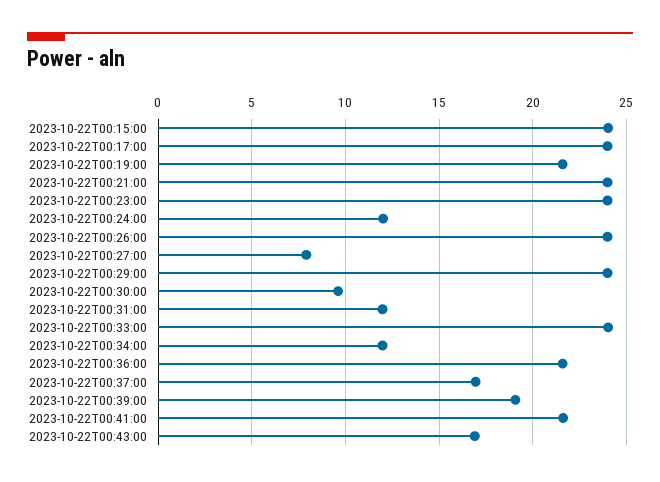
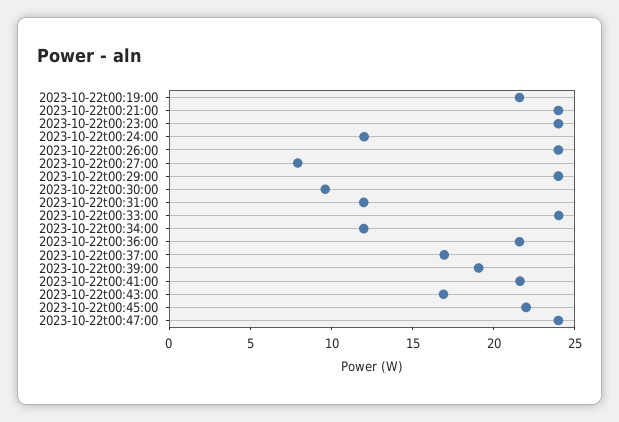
2023-10-22T00:15:00: 24 -> none
2023-10-22T00:17:00: 24 -> none
2023-10-22t00:45:00: none -> 22
2023-10-22t00:47:00: none -> 24

